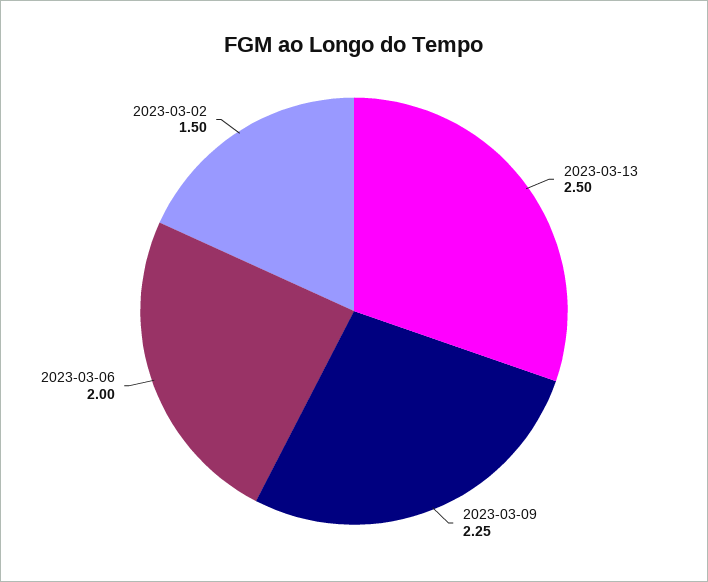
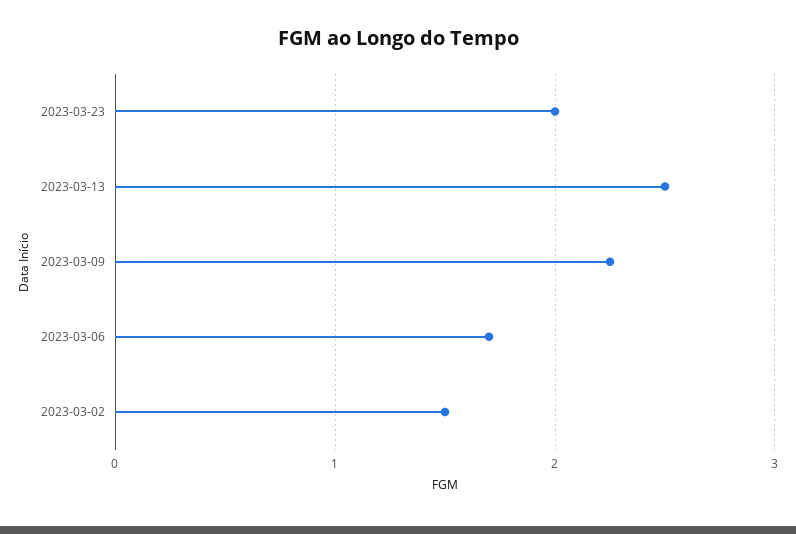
2023-03-06: 2 -> 1.7
2023-03-23: none -> 2

